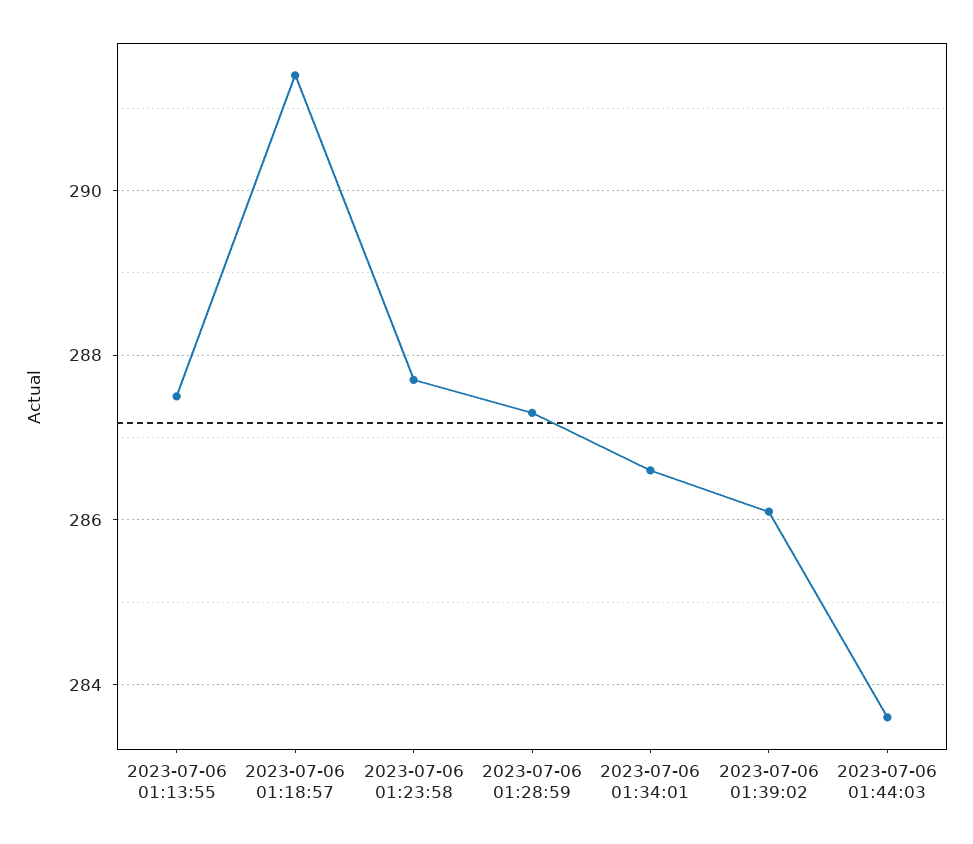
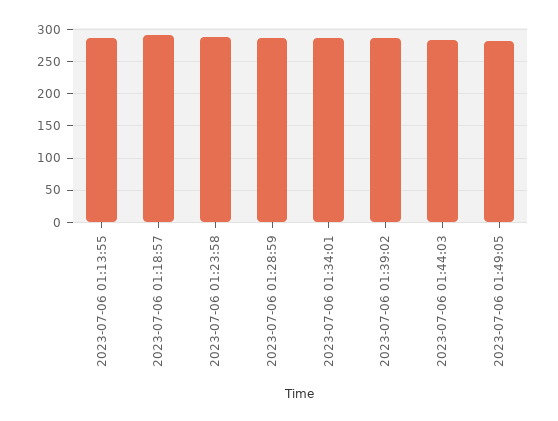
2023-07-06 01:49:05: none -> 280

